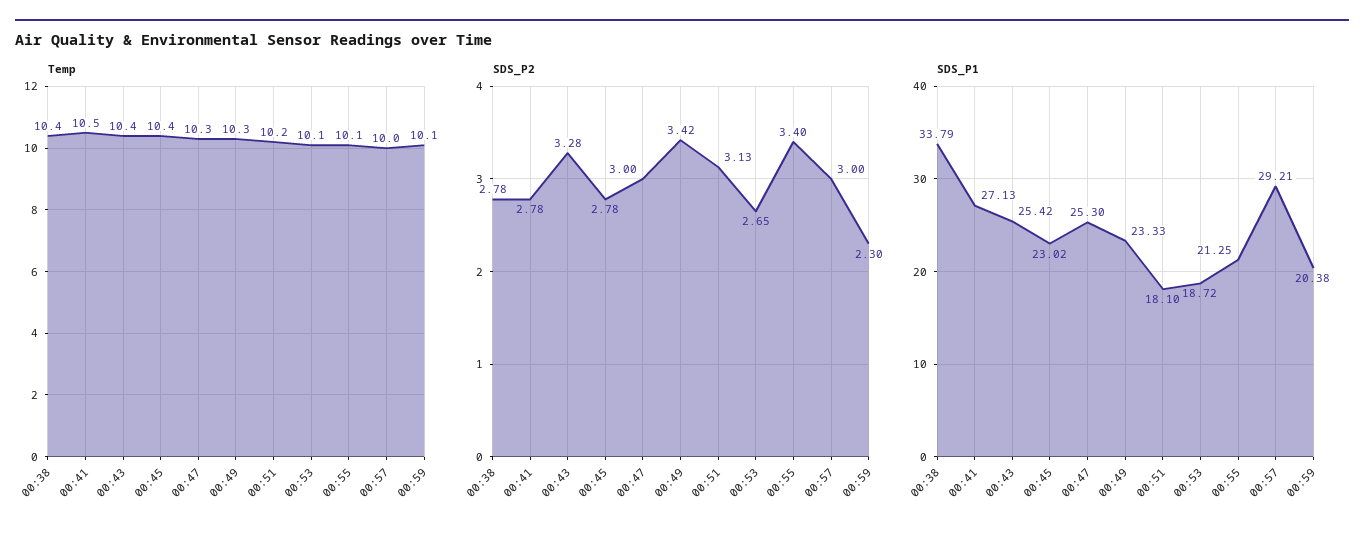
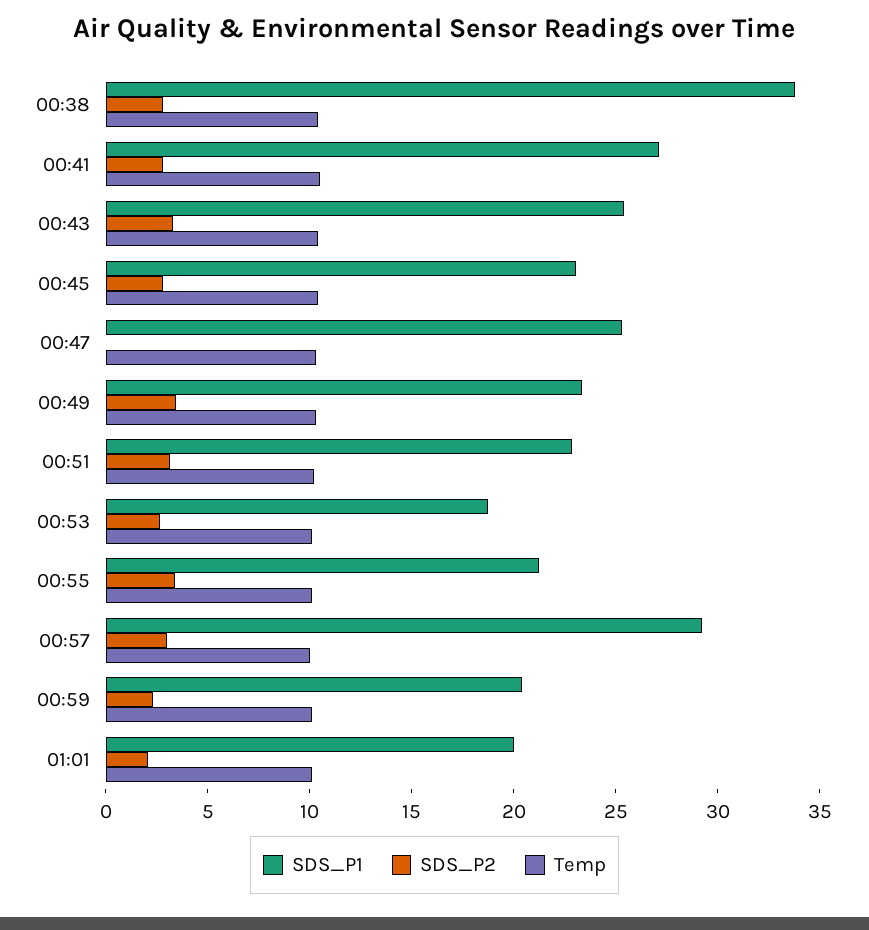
SDS_P2, 00:47: 3 -> 0
SDS_P1, 00:51: 18.1 -> 23
SDS_P1, 01:01: none -> 20
SDS_P2, 01:01: none -> 2
Temp, 01:01: none -> 10

